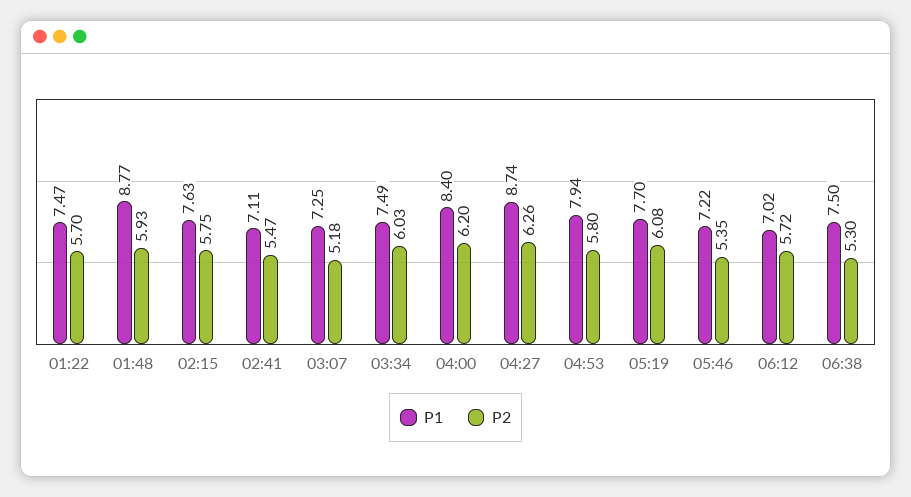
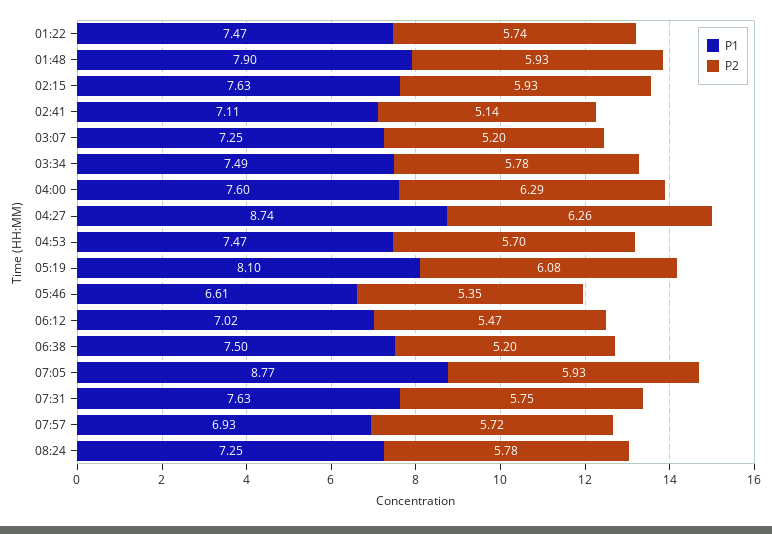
P2, 01:22: 5.7 -> 5.74
P1, 01:48: 8.77 -> 7.9
P2, 02:15: 5.75 -> 5.93
P2, 02:41: 5.47 -> 5.14
P2, 03:07: 5.18 -> 5.2
P2, 03:34: 6.03 -> 5.78
P1, 04:00: 8.4 -> 7.6
P2, 04:00: 6.2 -> 6.29
P1, 04:53: 7.94 -> 7.47
P2, 04:53: 5.8 -> 5.7
P1, 05:19: 7.7 -> 8.1
P1, 05:46: 7.22 -> 6.61
P2, 06:12: 5.72 -> 5.47
P2, 06:38: 5.3 -> 5.2
P1, 07:05: none -> 8.77
P2, 07:05: none -> 5.93
P1, 07:31: none -> 7.63
P2, 07:31: none -> 5.75
P1, 07:57: none -> 6.93
P2, 07:57: none -> 5.72
P1, 08:24: none -> 7.25
P2, 08:24: none -> 5.78

